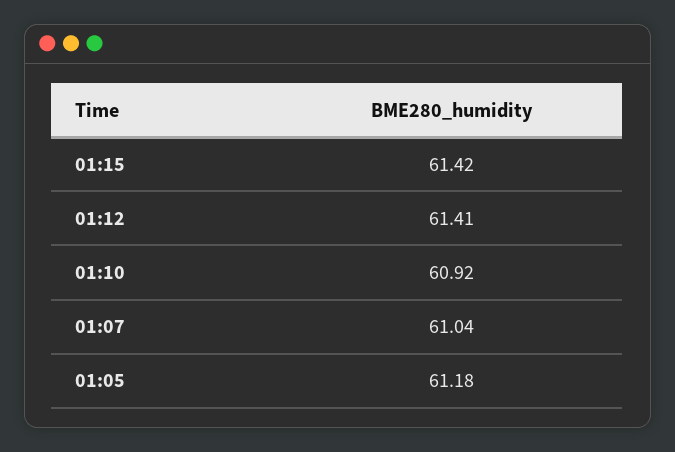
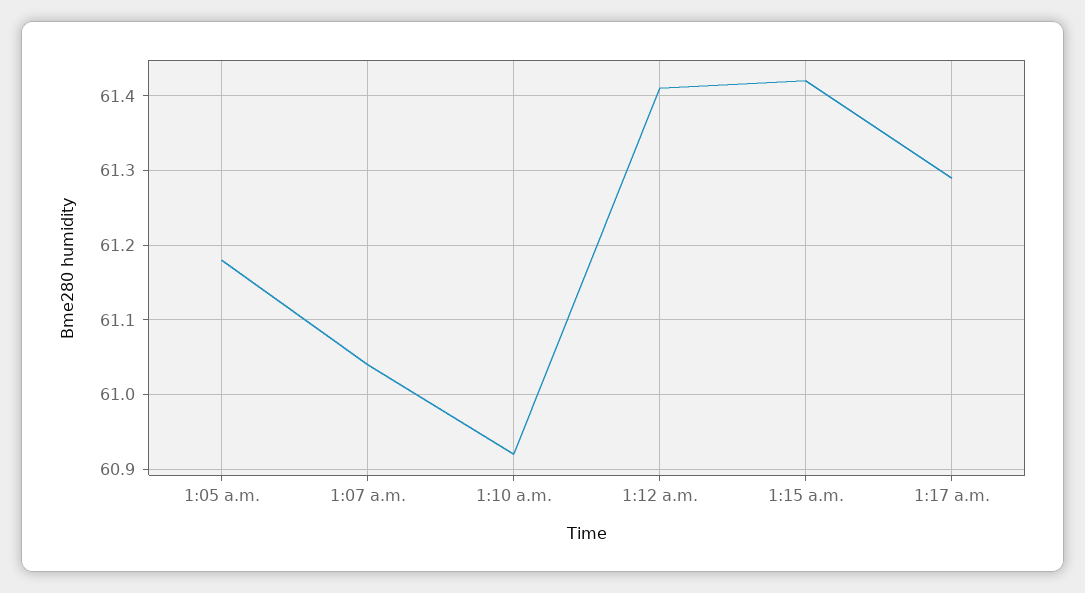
1:17 a.m.: none -> 61.29

